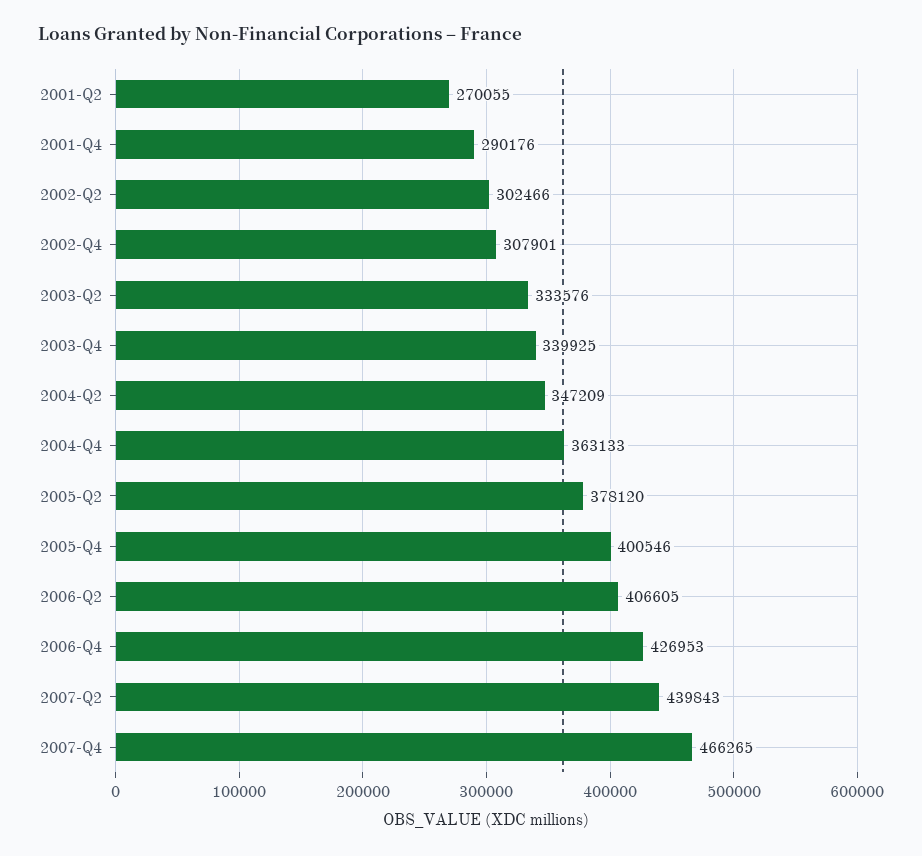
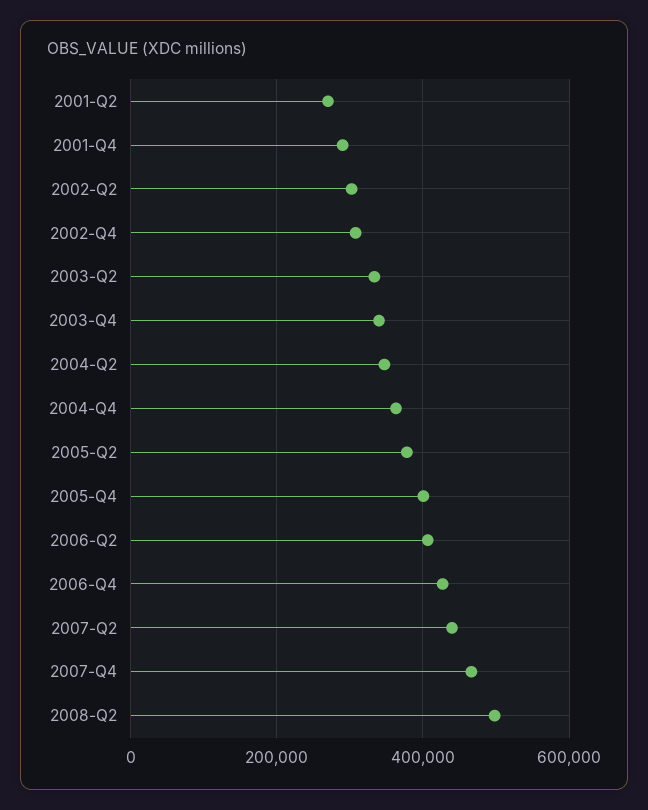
2008-Q2: none -> 500000

